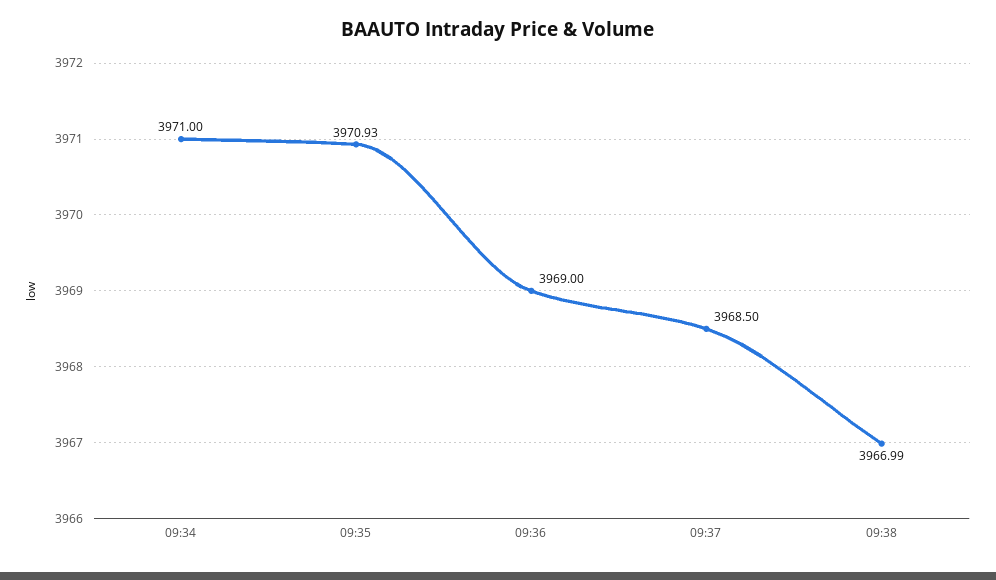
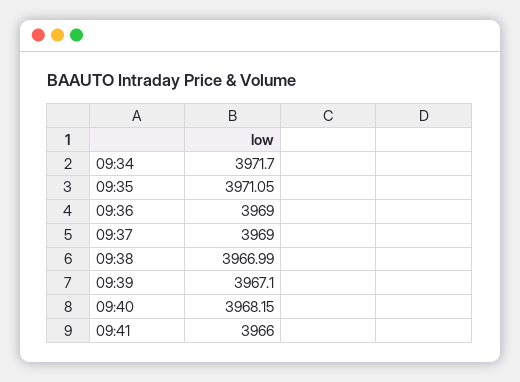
09:34: 3971 -> 3971.7
09:35: 3970.93 -> 3971.05
09:37: 3968.5 -> 3969
09:39: none -> 3967.1
09:40: none -> 3968.15
09:41: none -> 3966

